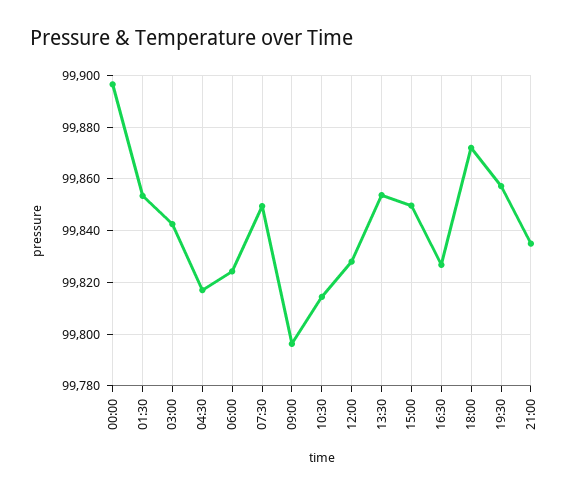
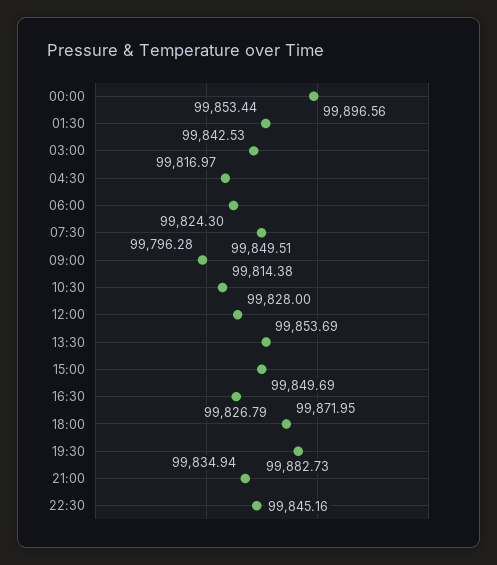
19:30: 99857.5 -> 99882.73
22:30: none -> 99845.16

